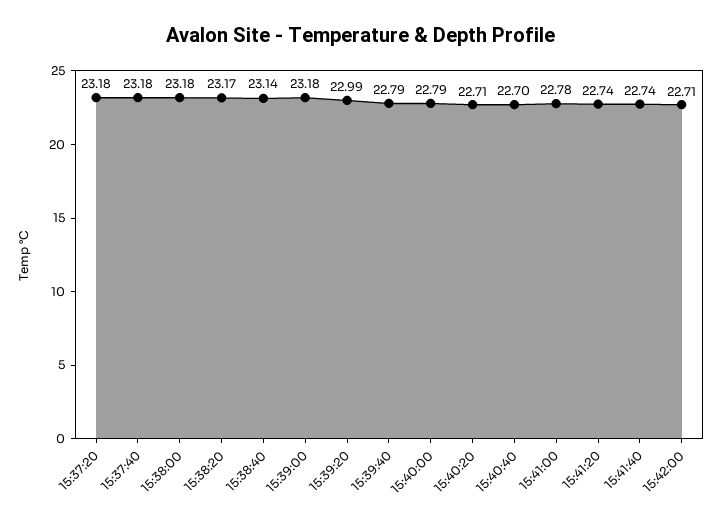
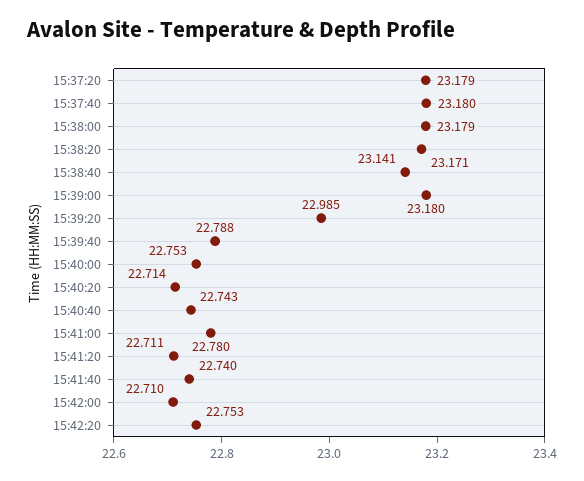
15:40:00: 22.79 -> 22.753
15:40:40: 22.7 -> 22.743
15:41:20: 22.74 -> 22.711
15:42:20: none -> 22.753

